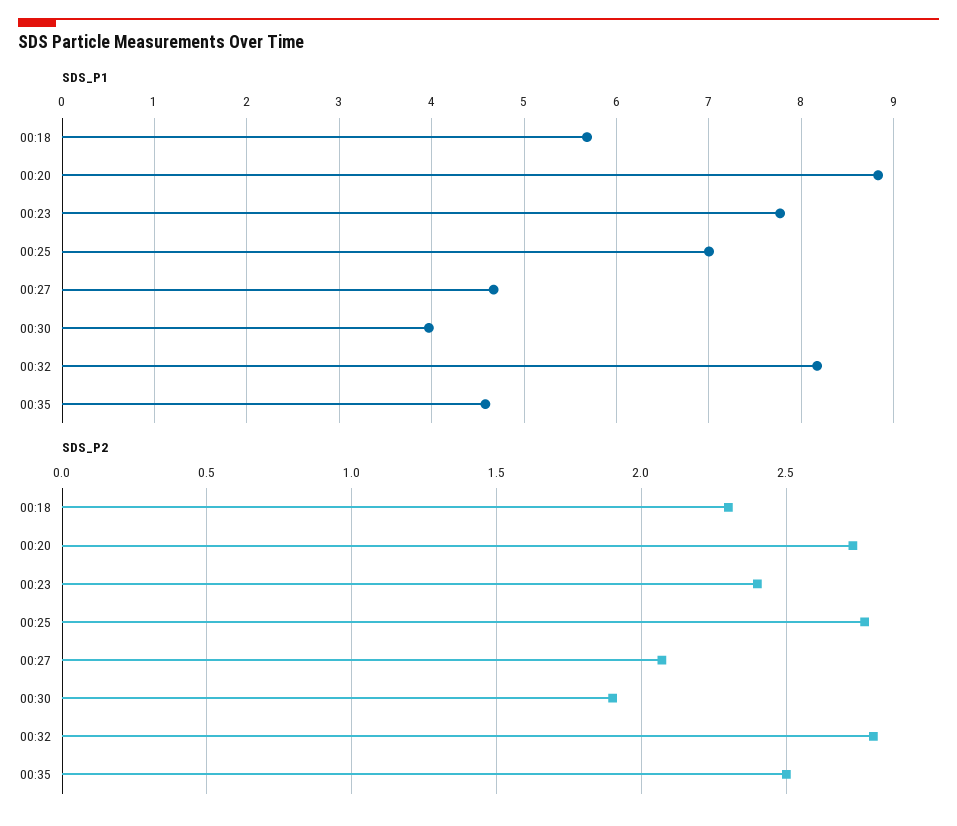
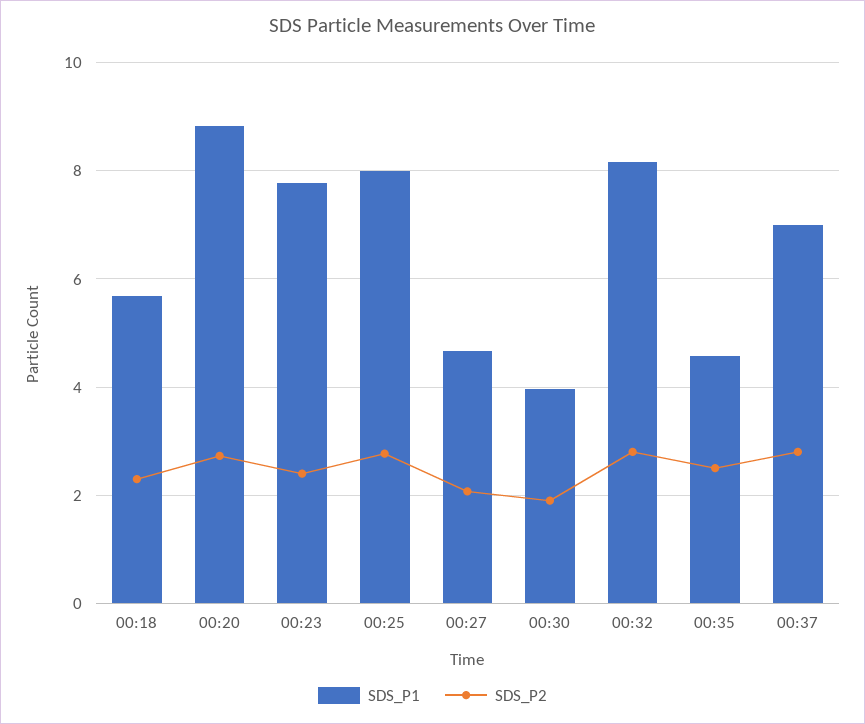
SDS_P1, 00:25: 7 -> 8
SDS_P1, 00:37: none -> 7
SDS_P2, 00:37: none -> 2.8

